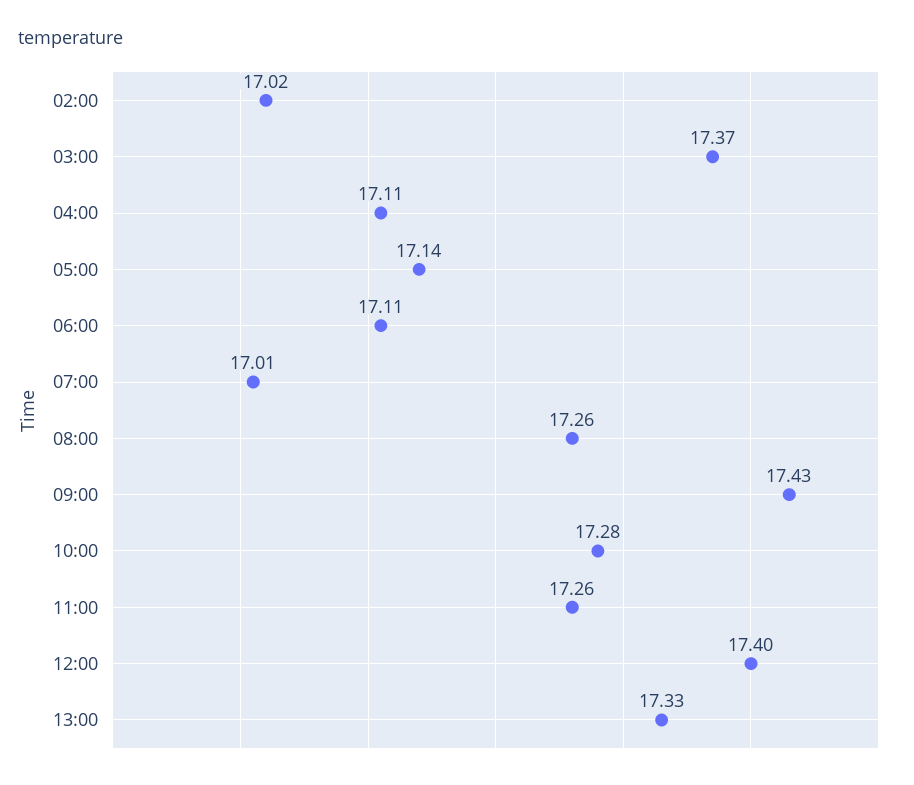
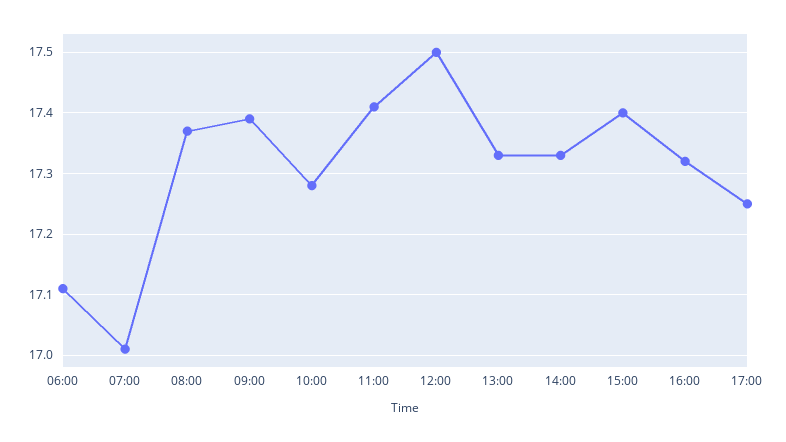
02:00: 17.02 -> none
03:00: 17.37 -> none
04:00: 17.11 -> none
05:00: 17.14 -> none
08:00: 17.26 -> 17.37
09:00: 17.43 -> 17.39
11:00: 17.26 -> 17.41
12:00: 17.4 -> 17.5
14:00: none -> 17.33
15:00: none -> 17.4
16:00: none -> 17.32
17:00: none -> 17.25

